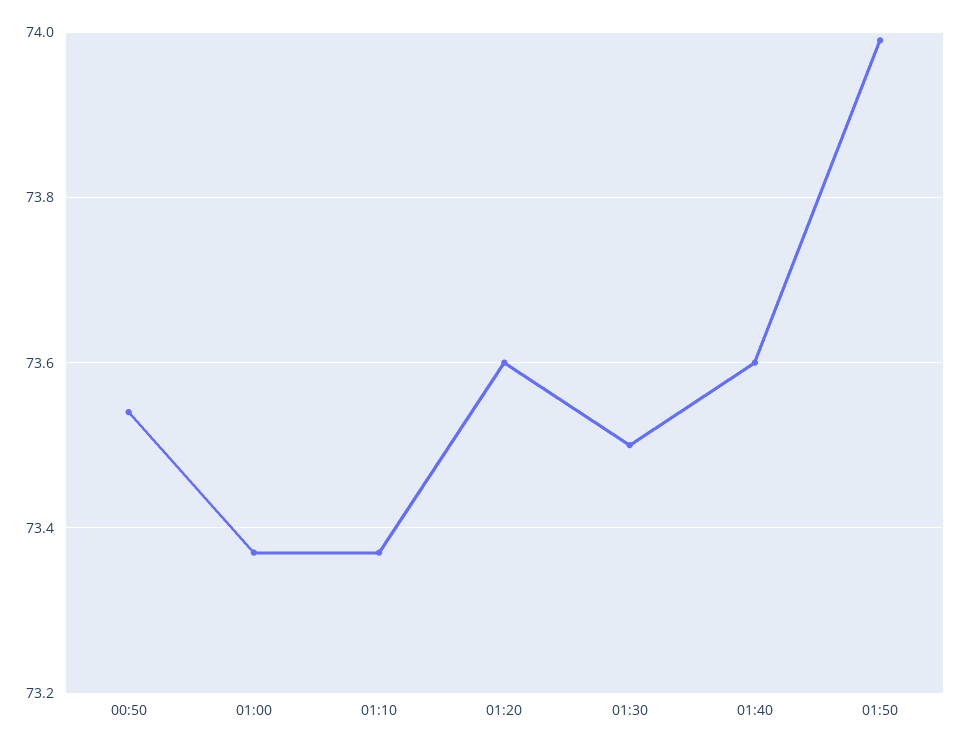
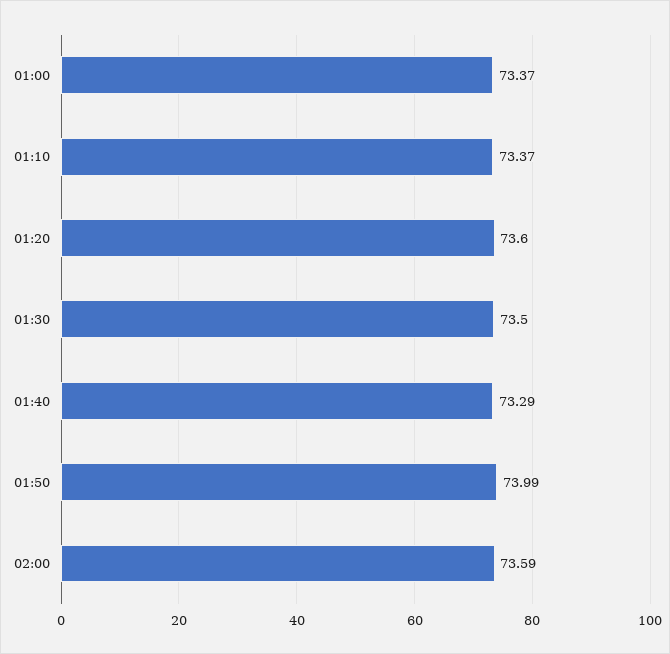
00:50: 73.55 -> none
01:40: 73.6 -> 73.29
02:00: none -> 73.59

